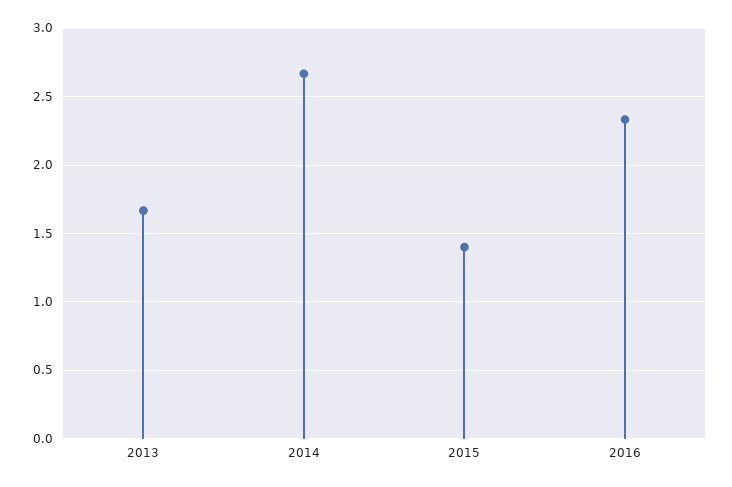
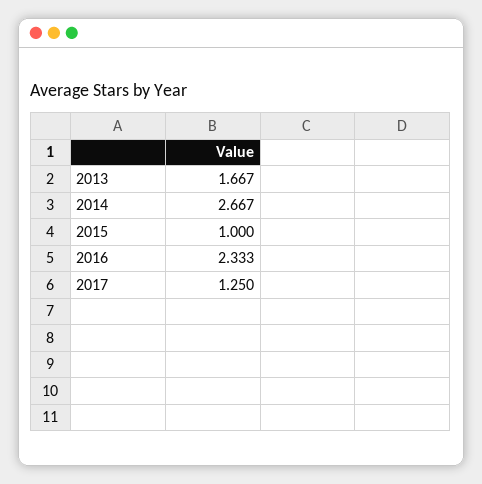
2015: 1.4 -> 1
2017: none -> 1.25

